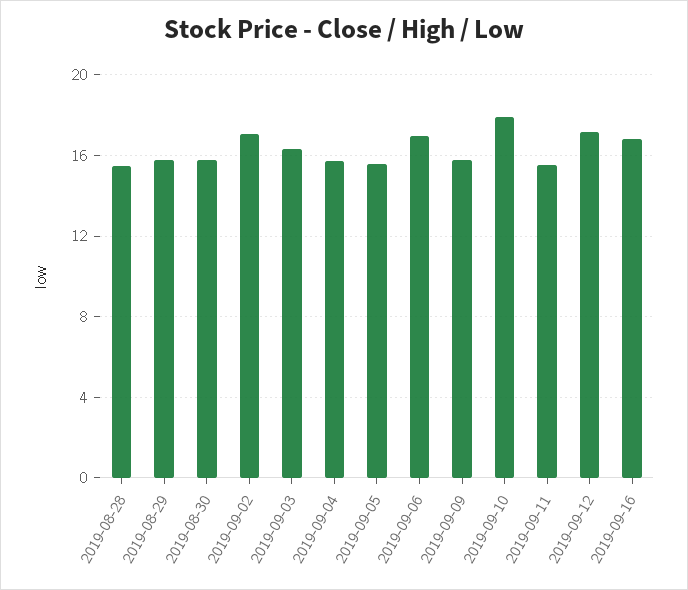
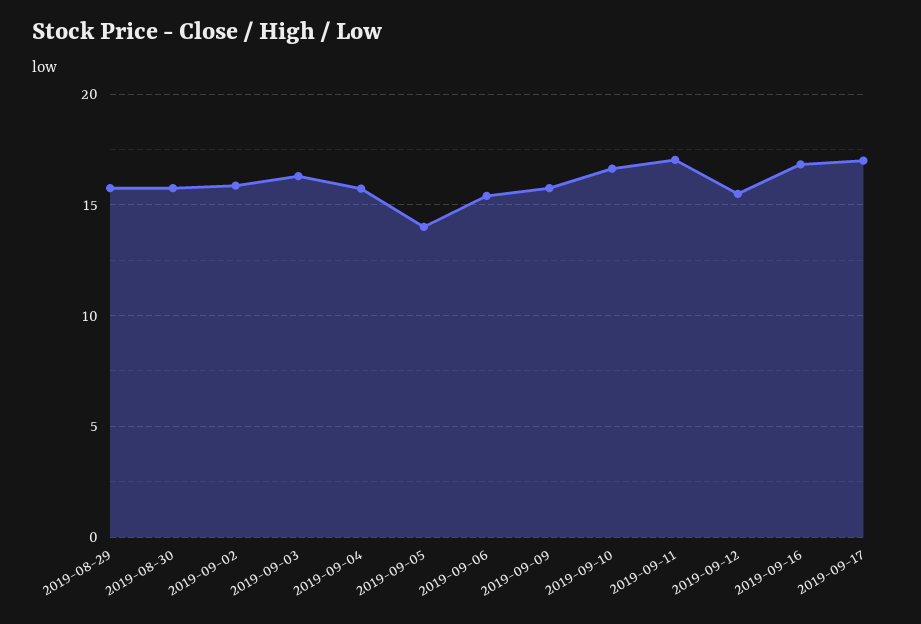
2019-08-28: 15.5 -> none
2019-09-02: 17 -> 16
2019-09-05: 15.5 -> 14
2019-09-06: 17 -> 15.5
2019-09-10: 18 -> 16.5
2019-09-11: 15.5 -> 17
2019-09-12: 17 -> 15.5
2019-09-17: none -> 17

